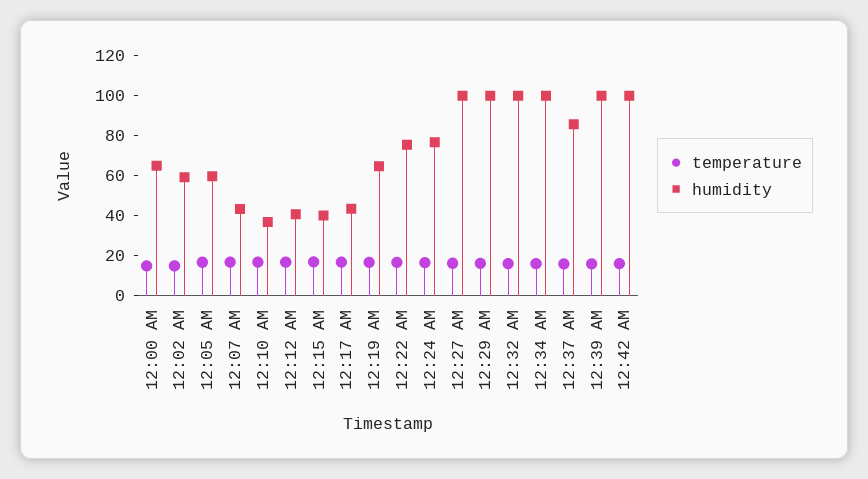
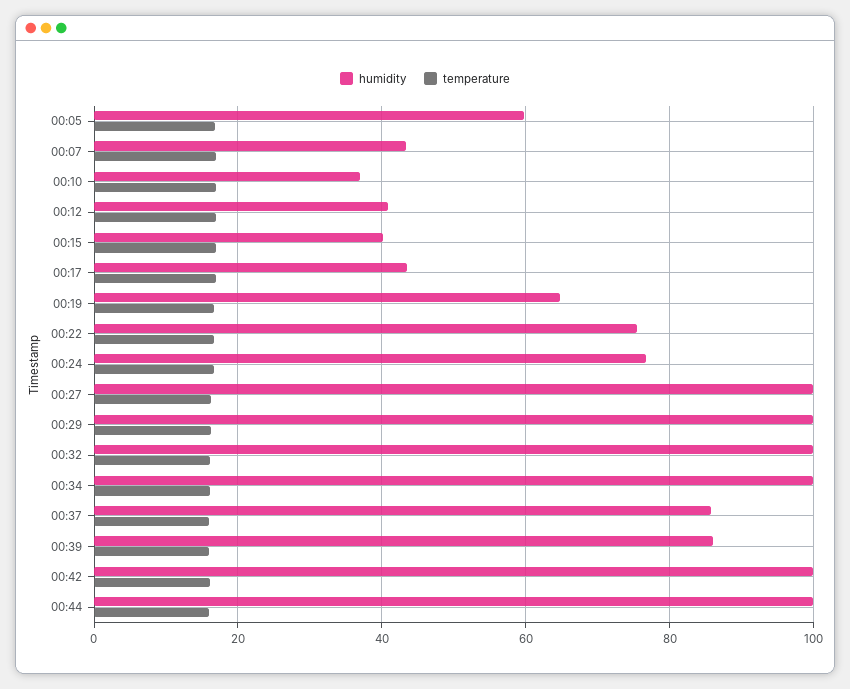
temperature, 12:00 AM: 15 -> none
humidity, 12:00 AM: 65 -> none
temperature, 12:02 AM: 15 -> none
humidity, 12:02 AM: 60 -> none
humidity, 12:39 AM: 100 -> 86
humidity, 00:44: none -> 100
temperature, 00:44: none -> 16

